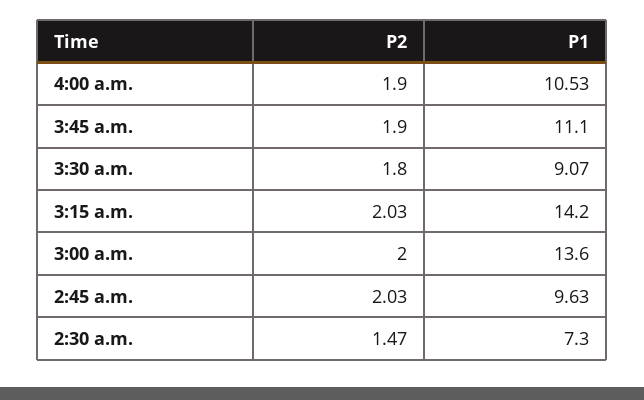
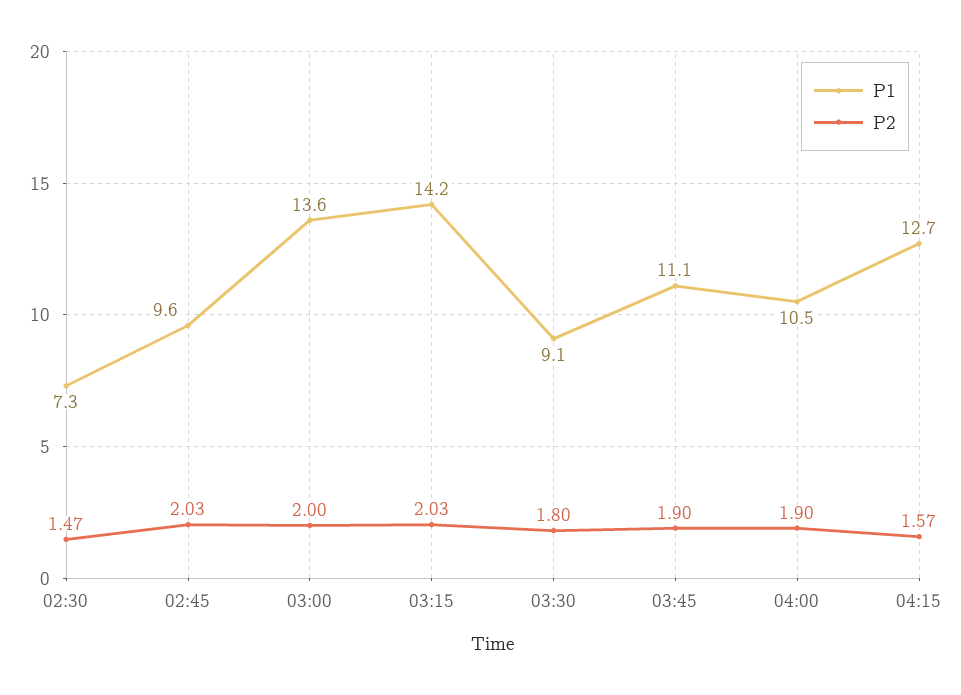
P1, 04:15: none -> 12.7
P2, 04:15: none -> 1.57

